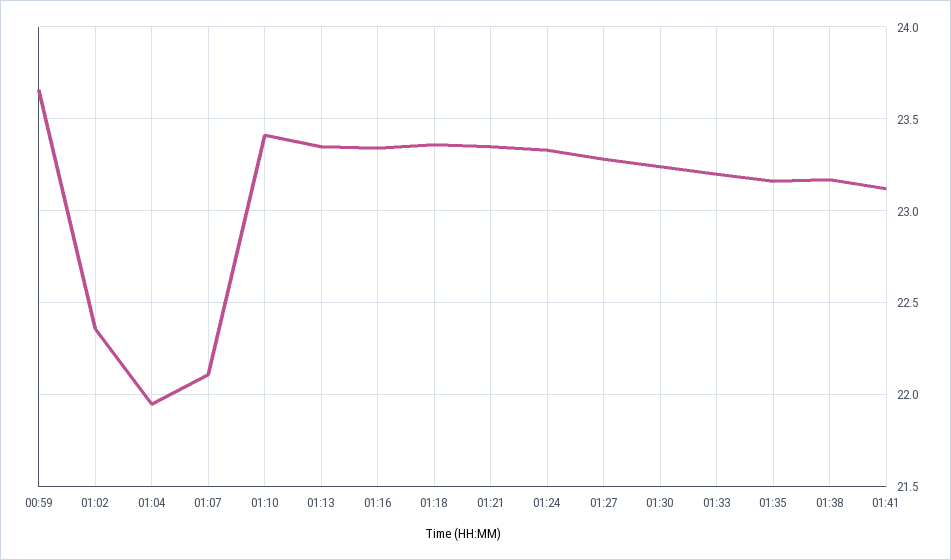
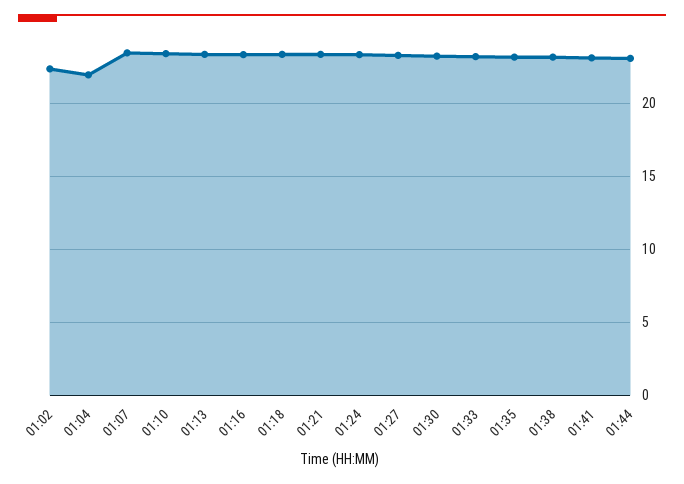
00:59: 23.65 -> none
01:07: 22.1 -> 23.5
01:44: none -> 23

